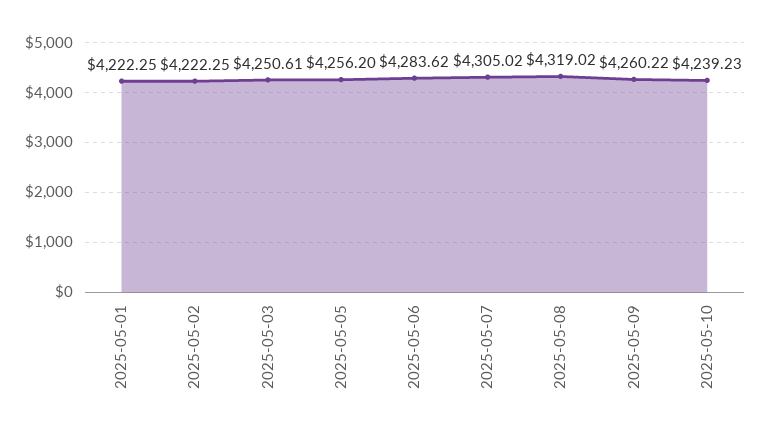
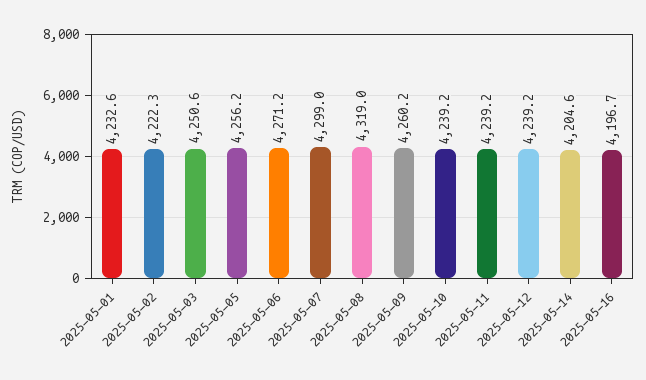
2025-05-01: 4222.25 -> 4232.6
2025-05-06: 4283.62 -> 4271.2
2025-05-07: 4305.02 -> 4299
2025-05-11: none -> 4239.2
2025-05-12: none -> 4239.2
2025-05-14: none -> 4204.6
2025-05-16: none -> 4196.7

